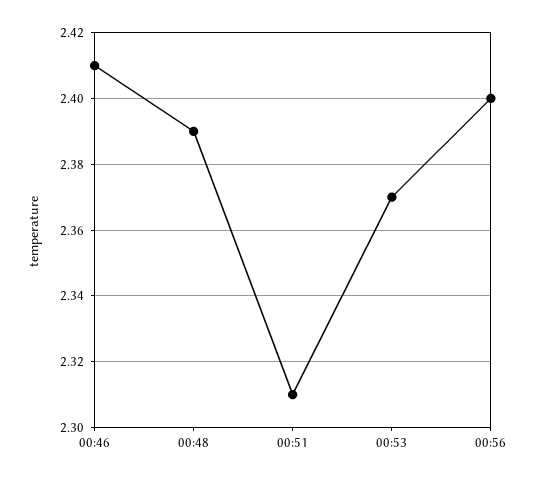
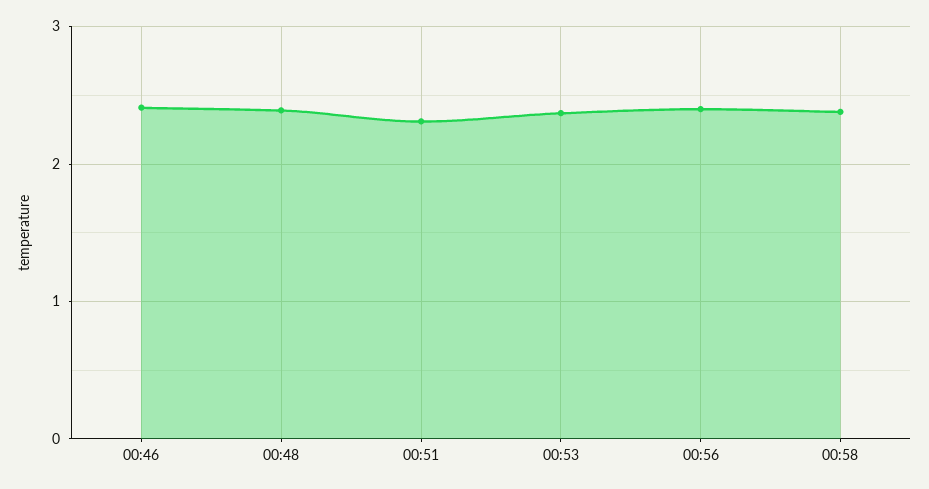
00:58: none -> 2.4

